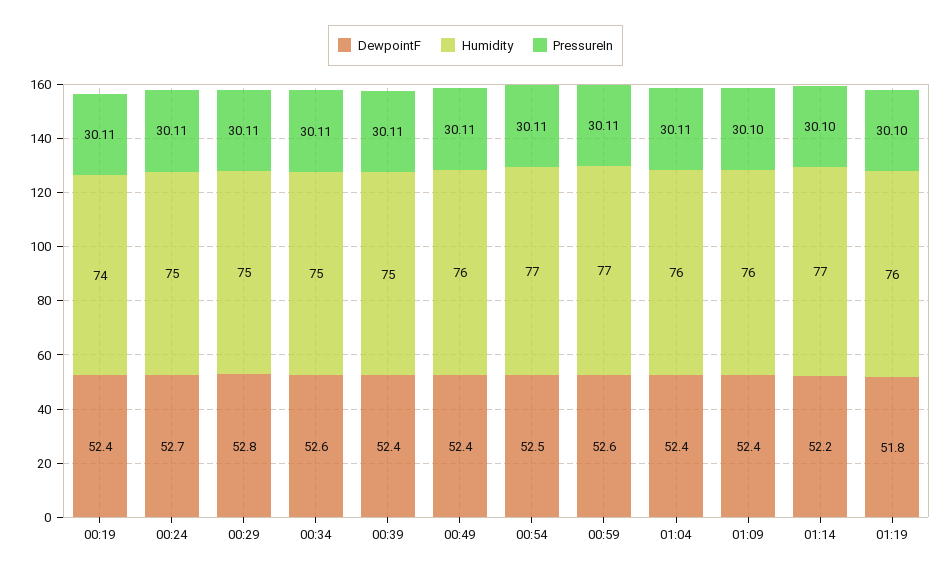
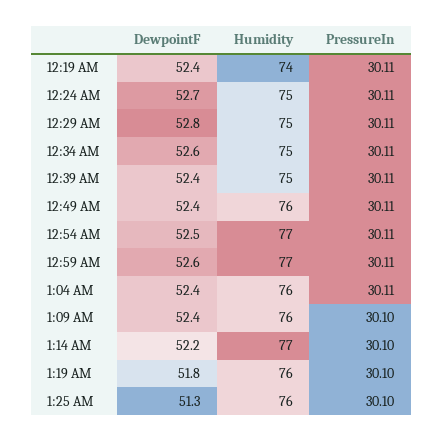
DewpointF, 1:25 AM: none -> 51.3
Humidity, 1:25 AM: none -> 76
PressureIn, 1:25 AM: none -> 30.1

